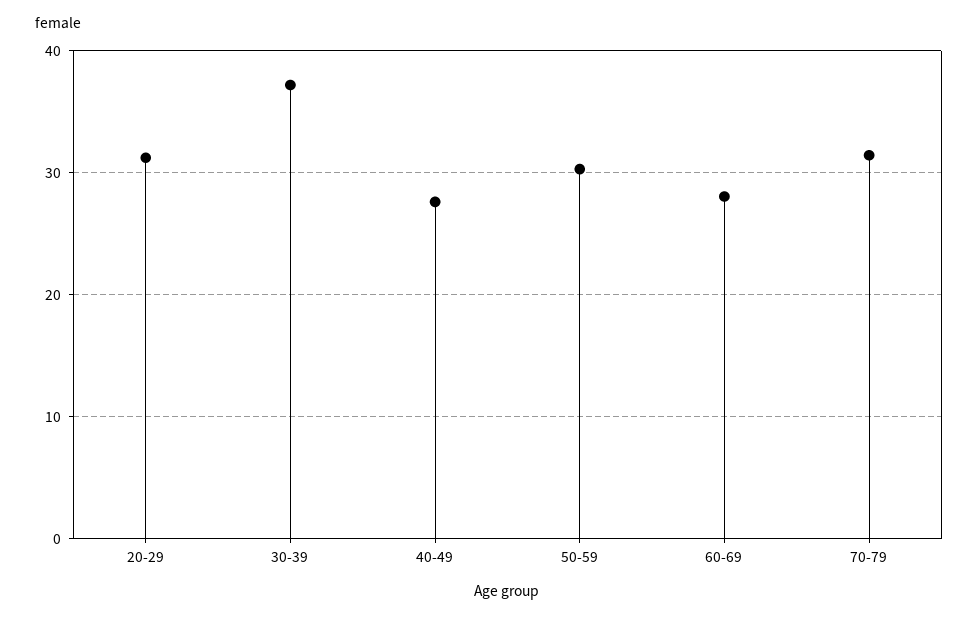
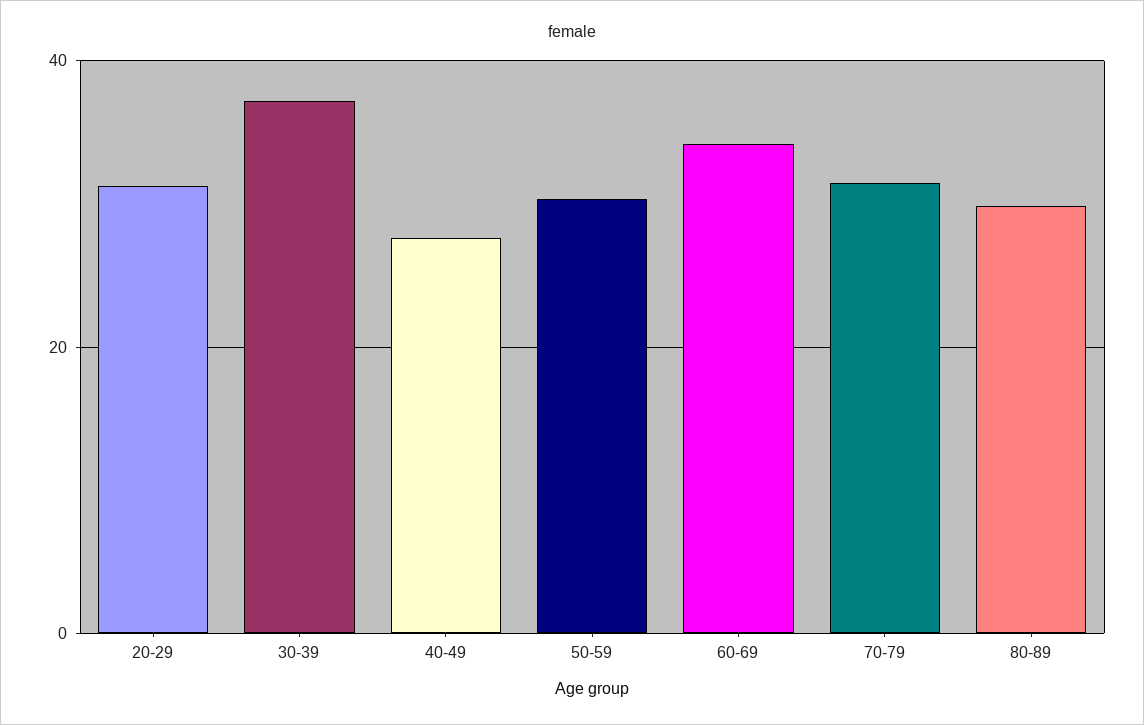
60-69: 28 -> 34
80-89: none -> 30

